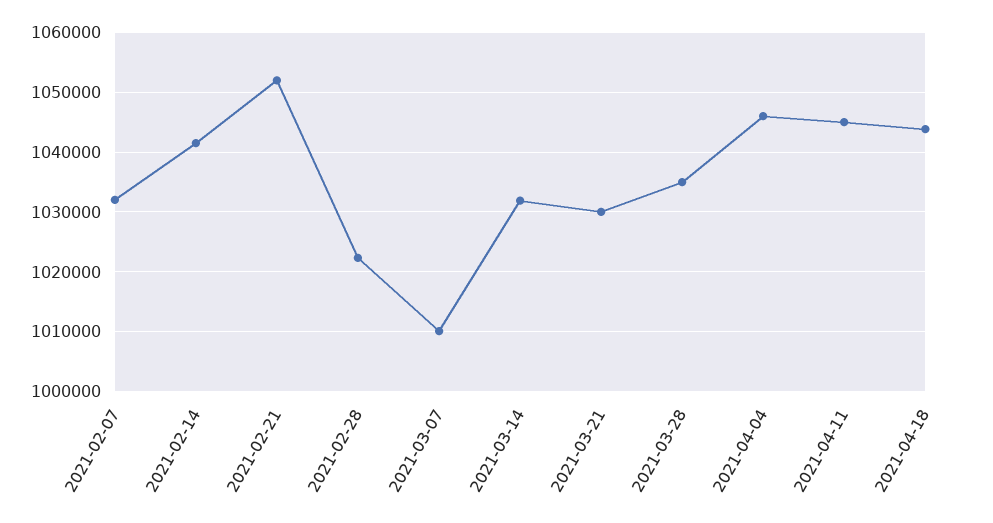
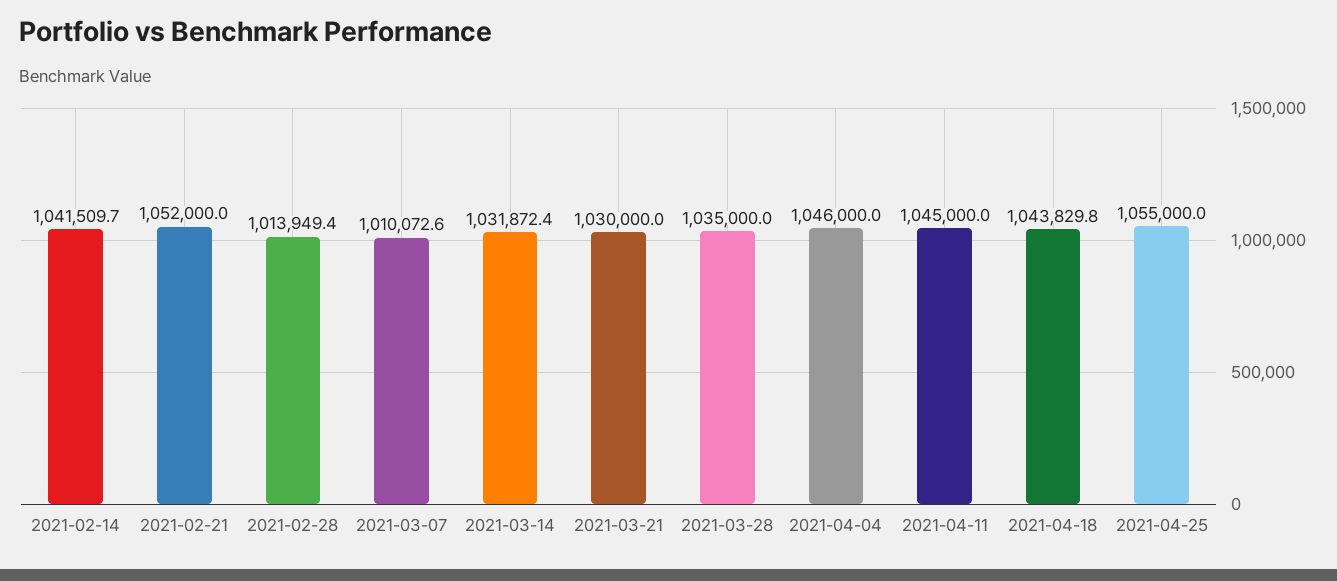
2021-02-07: 1032000 -> none
2021-02-28: 1022000 -> 1013949.4
2021-04-25: none -> 1055000

